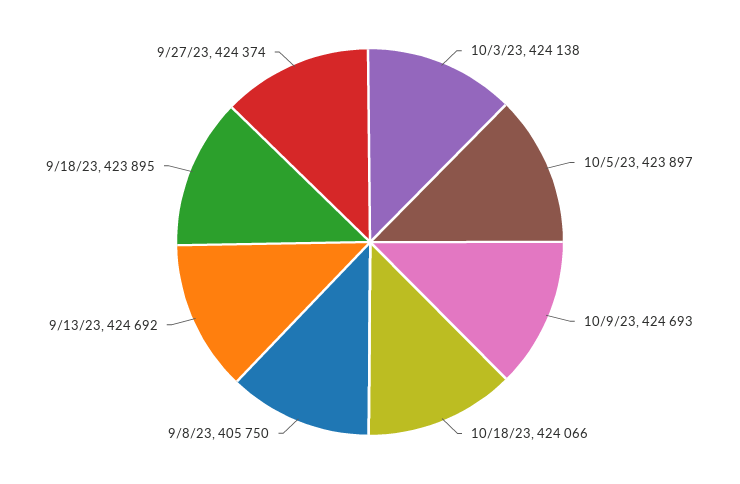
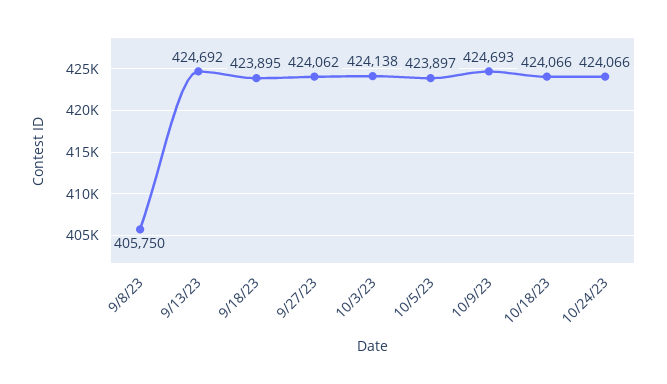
9/27/23: 424374 -> 424062
10/24/23: none -> 424066

